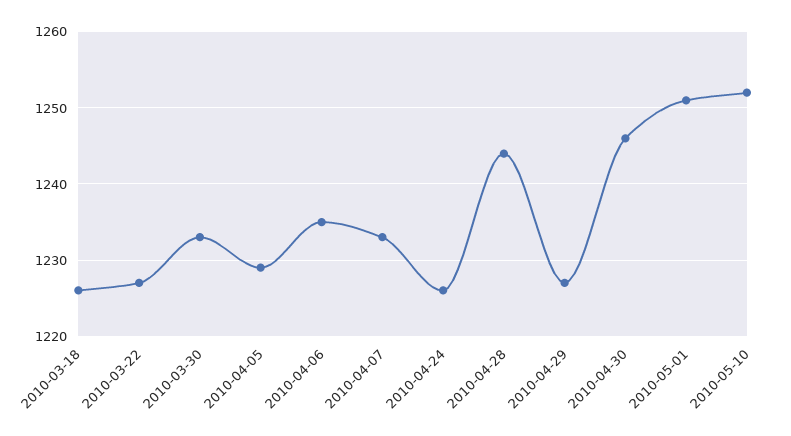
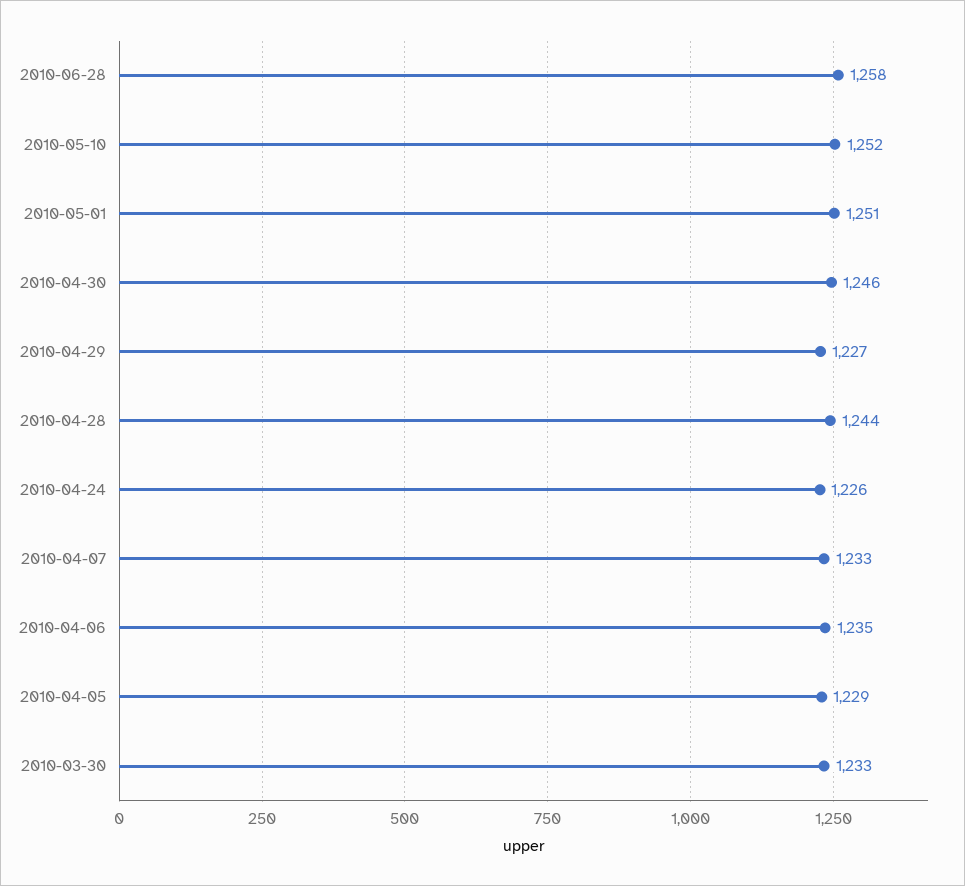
2010-03-18: 1226 -> none
2010-03-22: 1227 -> none
2010-06-28: none -> 1258

